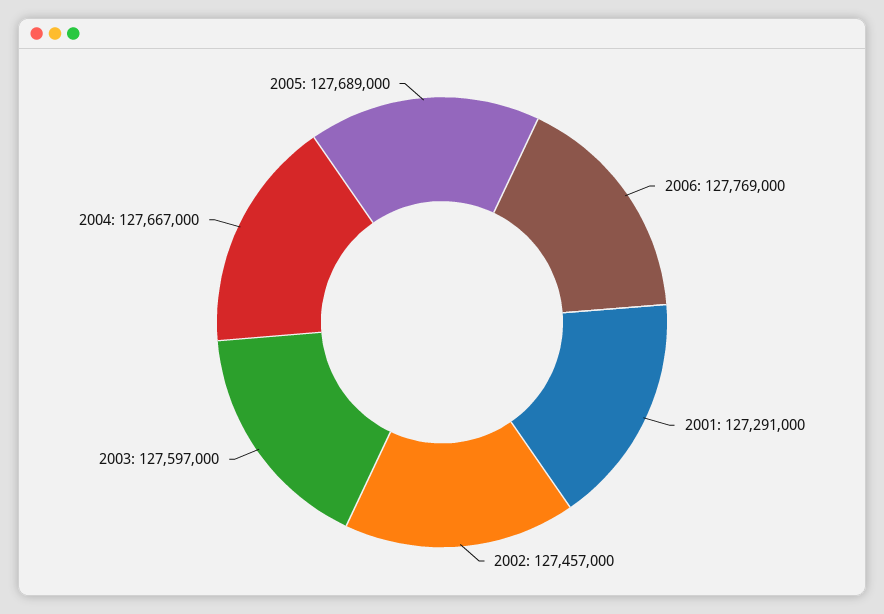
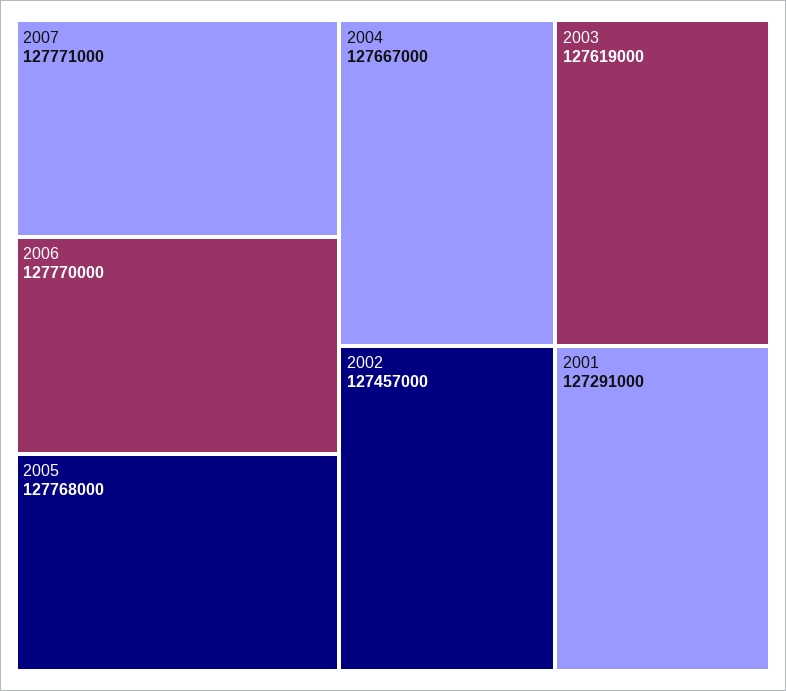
2006: 127769000 -> 127770000
2003: 127597000 -> 127619000
2005: 127689000 -> 127768000
2007: none -> 127771000

